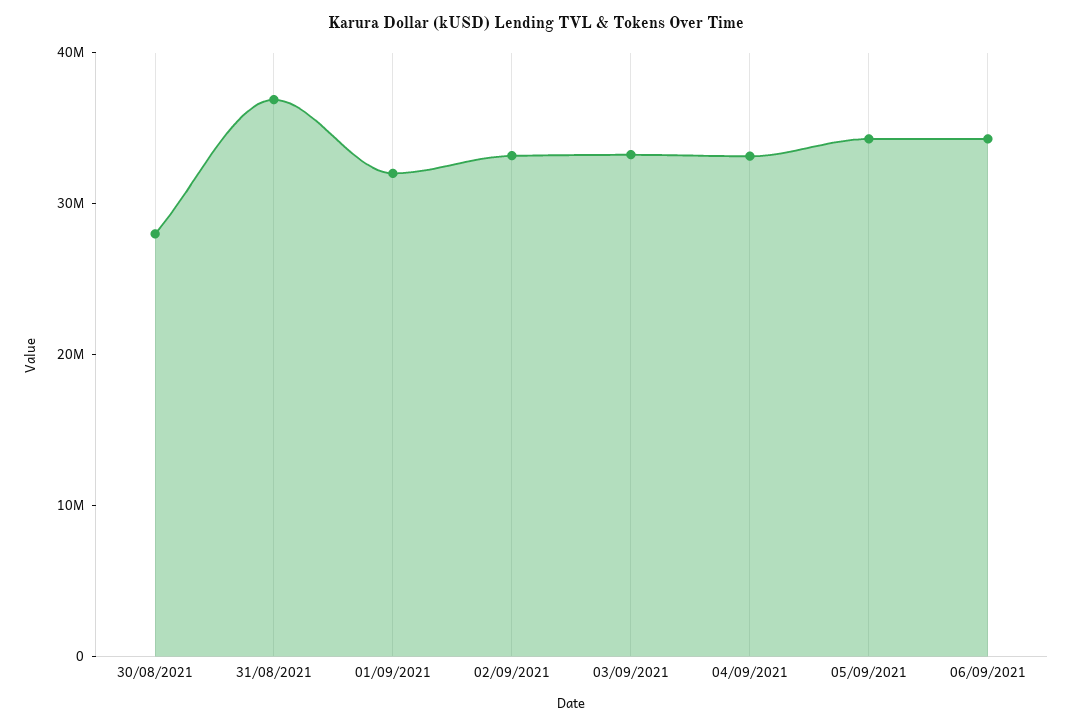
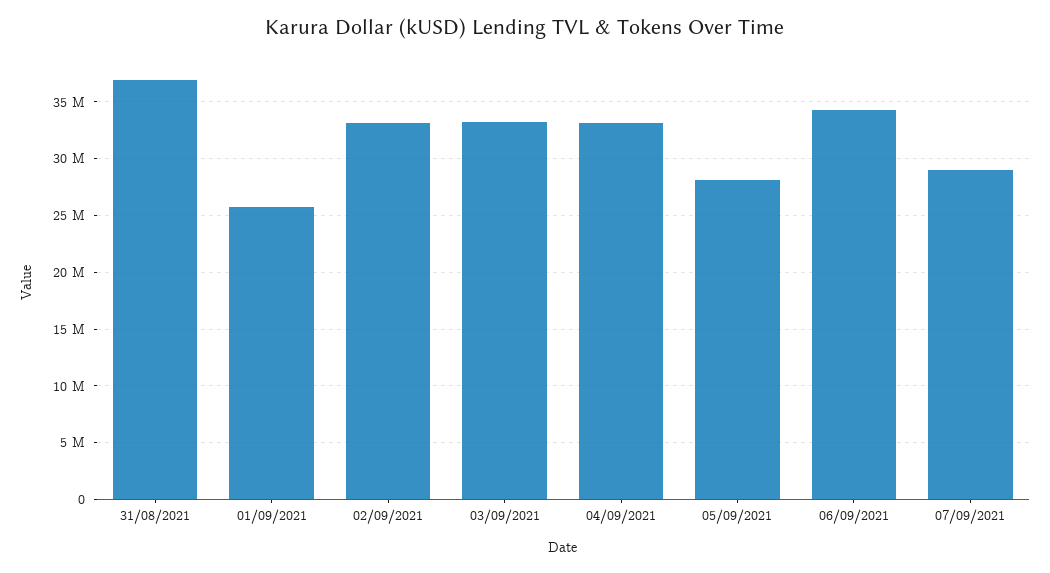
30/08/2021: 28000000 -> none
01/09/2021: 32000000 -> 26000000
05/09/2021: 34000000 -> 28000000
07/09/2021: none -> 29000000

